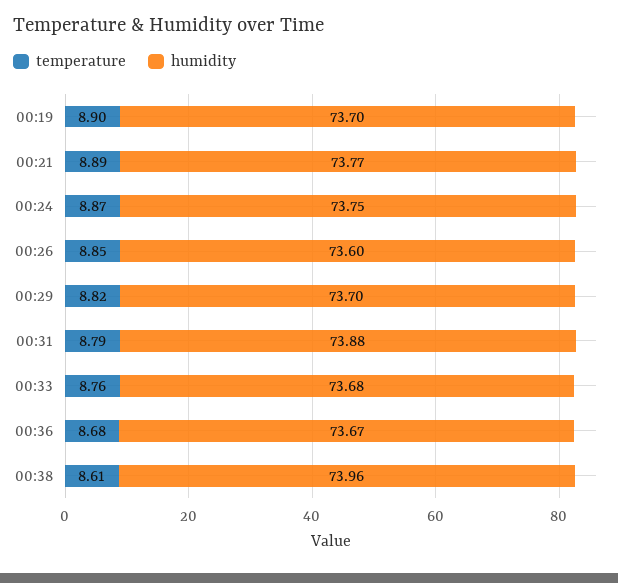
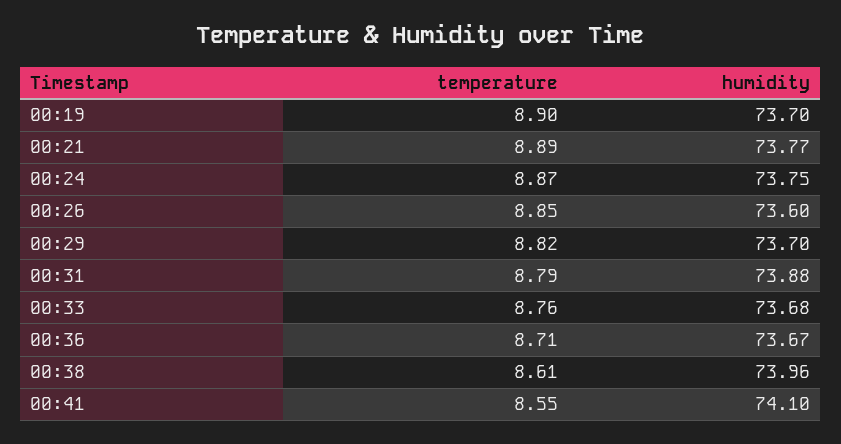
temperature, 00:36: 8.68 -> 8.71
temperature, 00:41: none -> 8.55
humidity, 00:41: none -> 74.1

